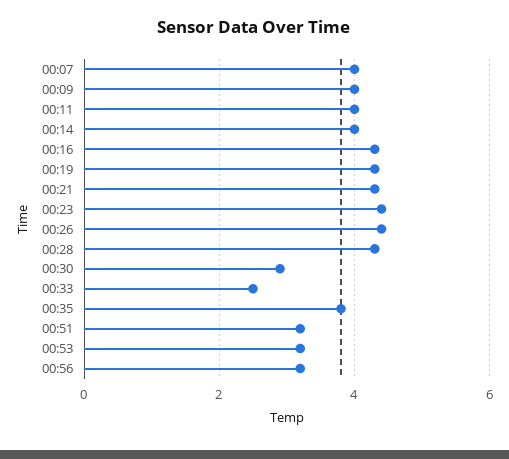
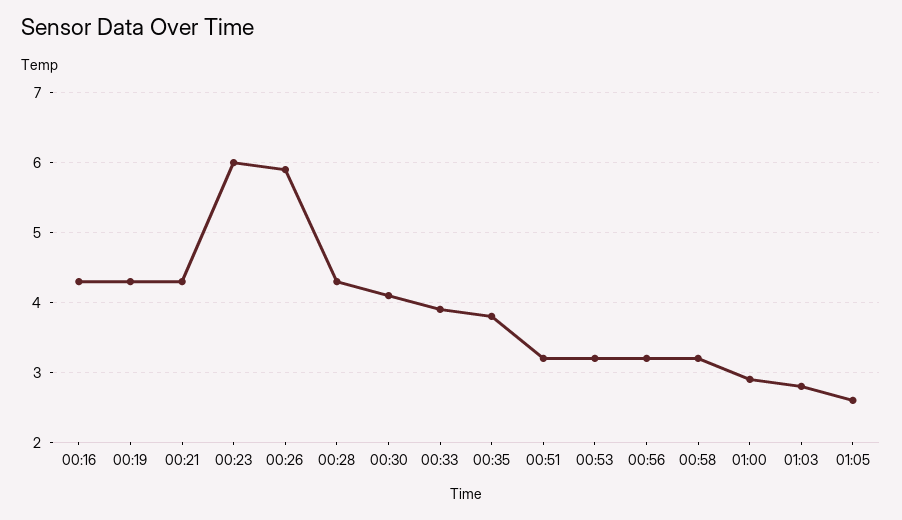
00:07: 4 -> none
00:09: 4 -> none
00:11: 4 -> none
00:14: 4 -> none
00:23: 4.5 -> 6
00:26: 4.5 -> 5.9
00:30: 3 -> 4.1
00:33: 2.5 -> 3.9
00:58: none -> 3.2
01:00: none -> 2.9
01:03: none -> 2.8
01:05: none -> 2.6

